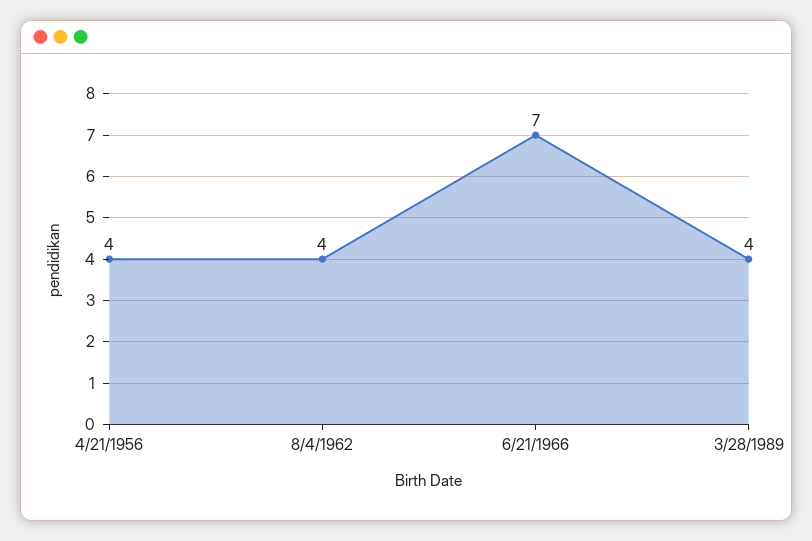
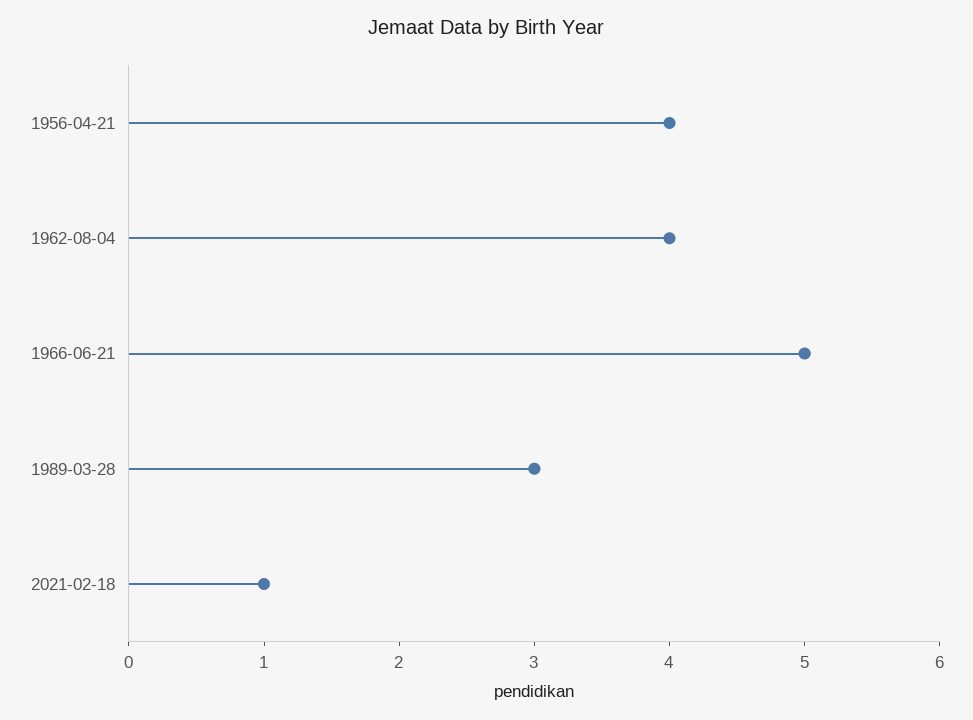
6/21/1966: 7 -> 5
3/28/1989: 4 -> 3
2021-02-18: none -> 1

